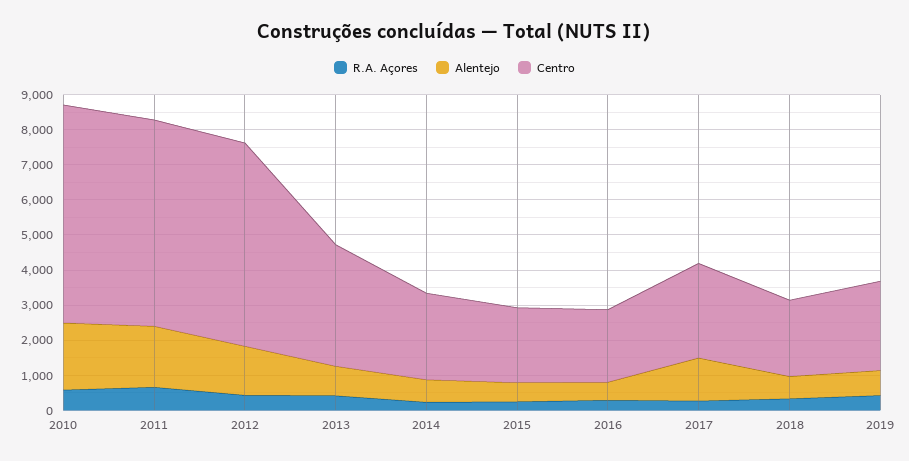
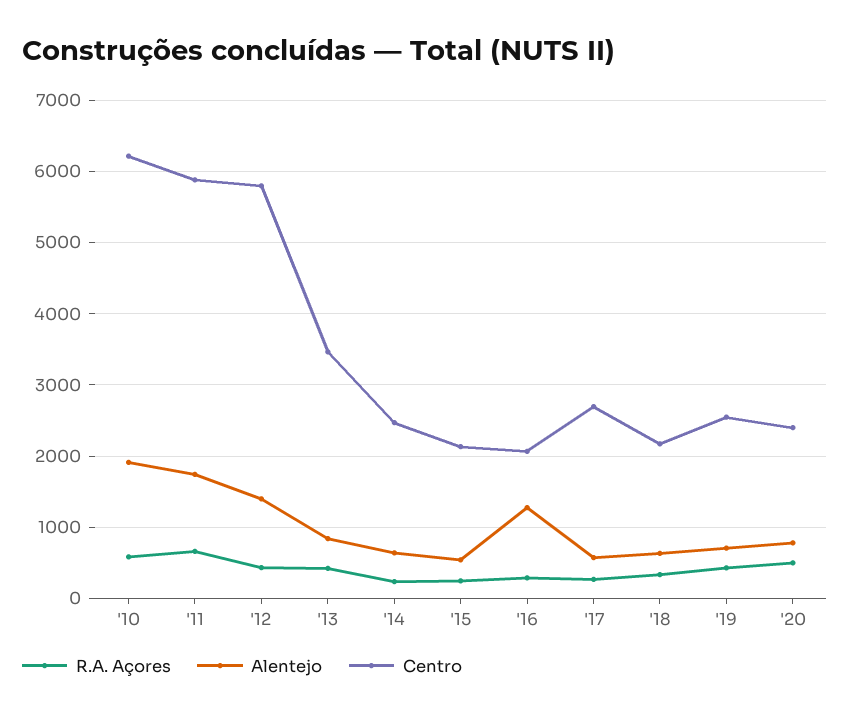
Alentejo, 2016: 500 -> 1300
Alentejo, 2017: 1250 -> 600
R.A. Açores, '20: none -> 500
Alentejo, '20: none -> 800
Centro, '20: none -> 2400

